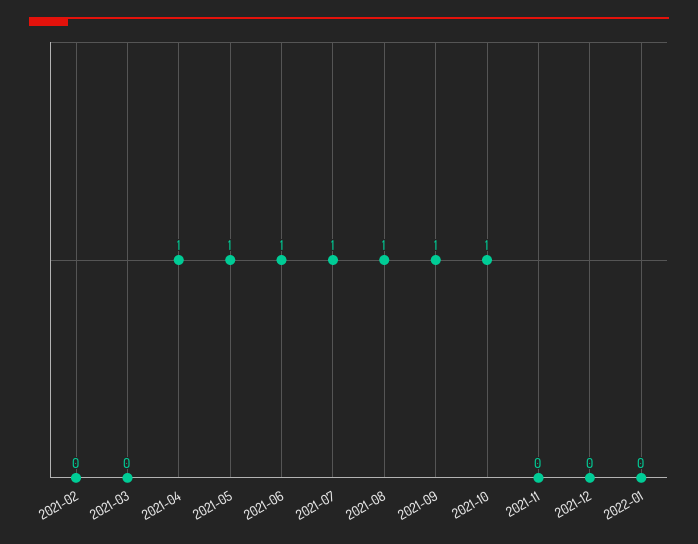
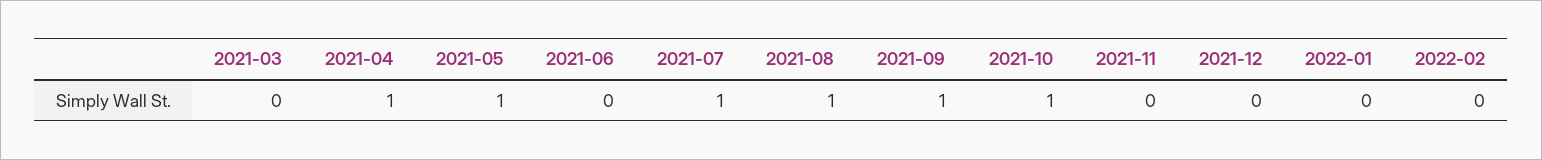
2021-02: 0 -> none
2021-06: 1 -> 0
2022-02: none -> 0

